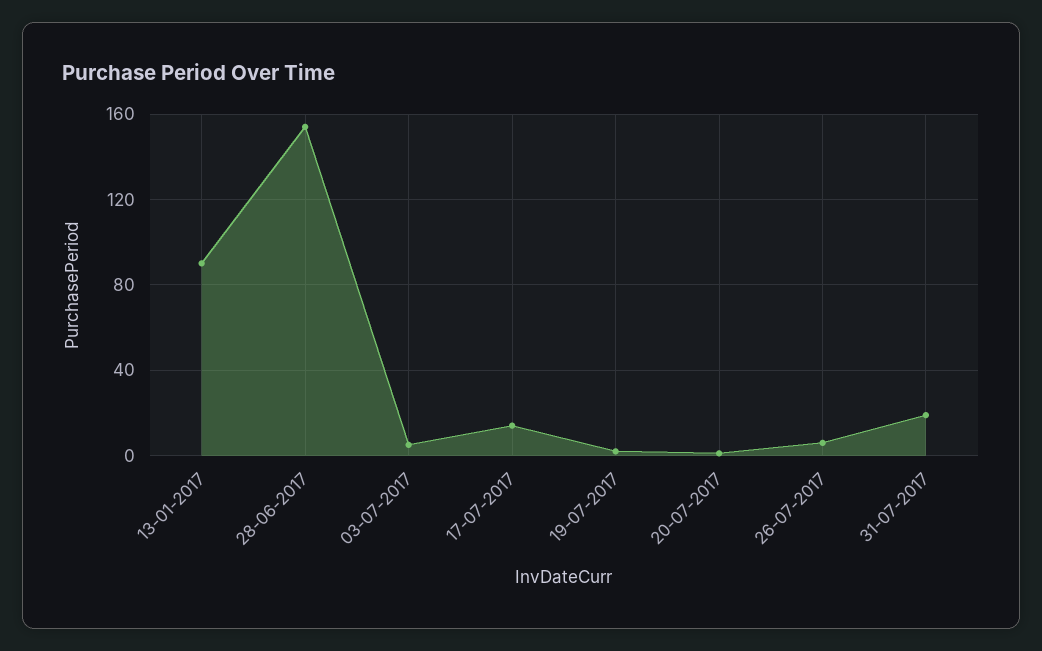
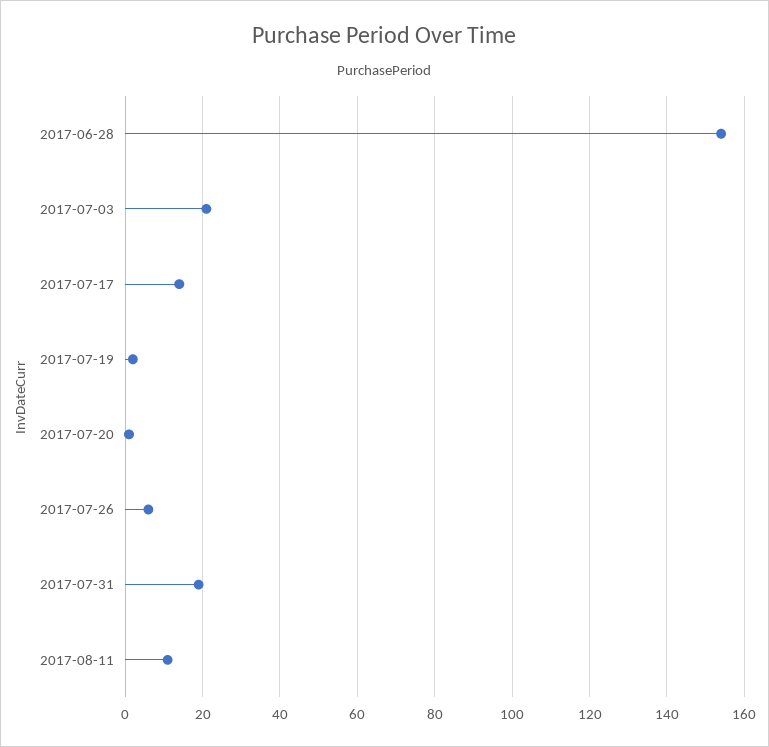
13-01-2017: 90 -> none
03-07-2017: 5 -> 20
2017-08-11: none -> 10

